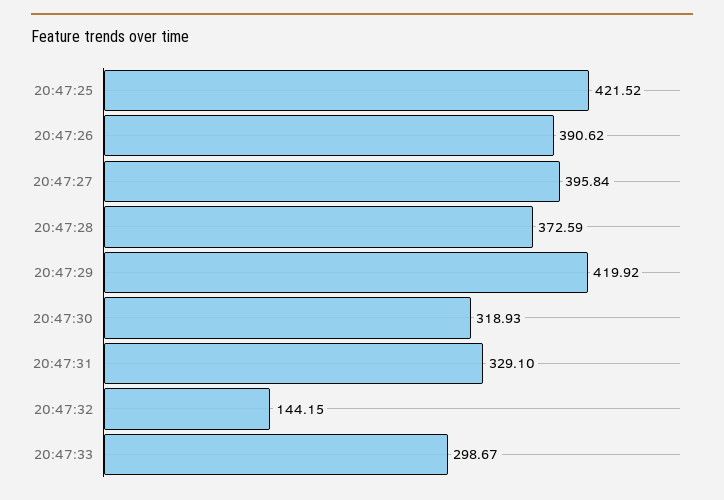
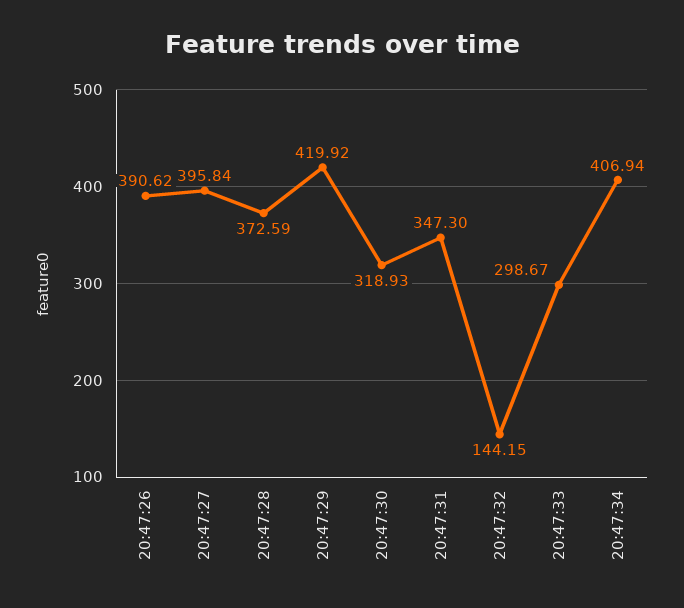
20:47:25: 421.52 -> none
20:47:31: 329.1 -> 347.3
20:47:34: none -> 406.94

